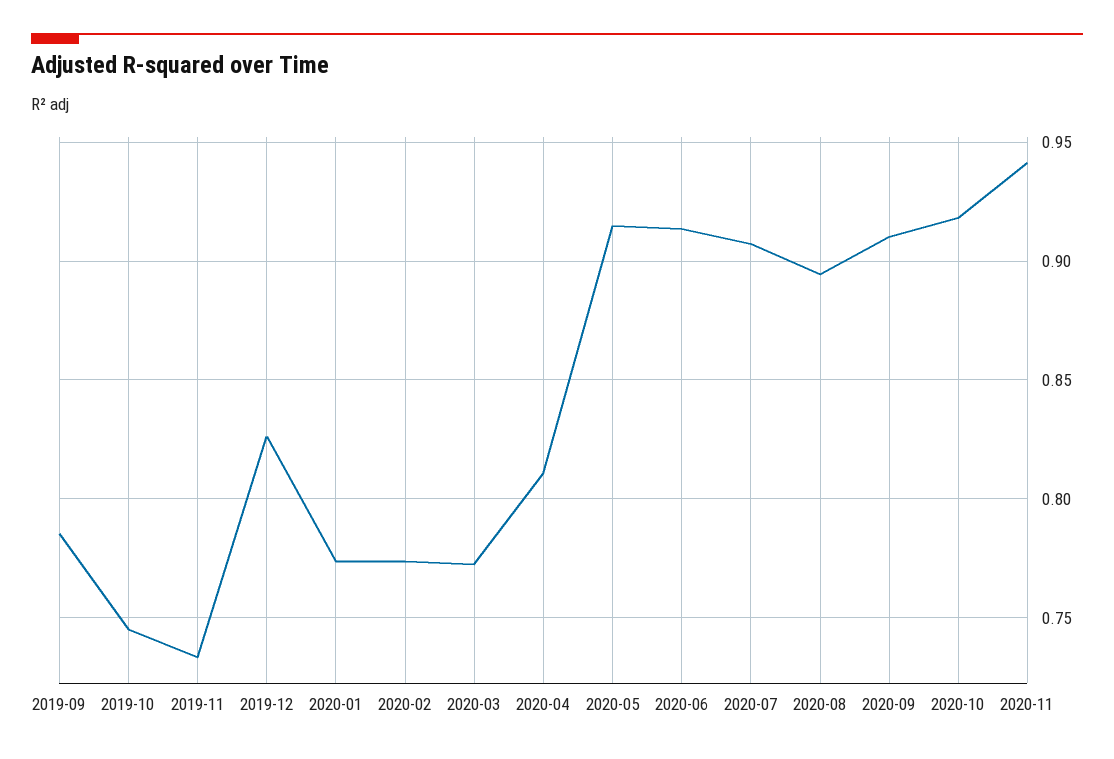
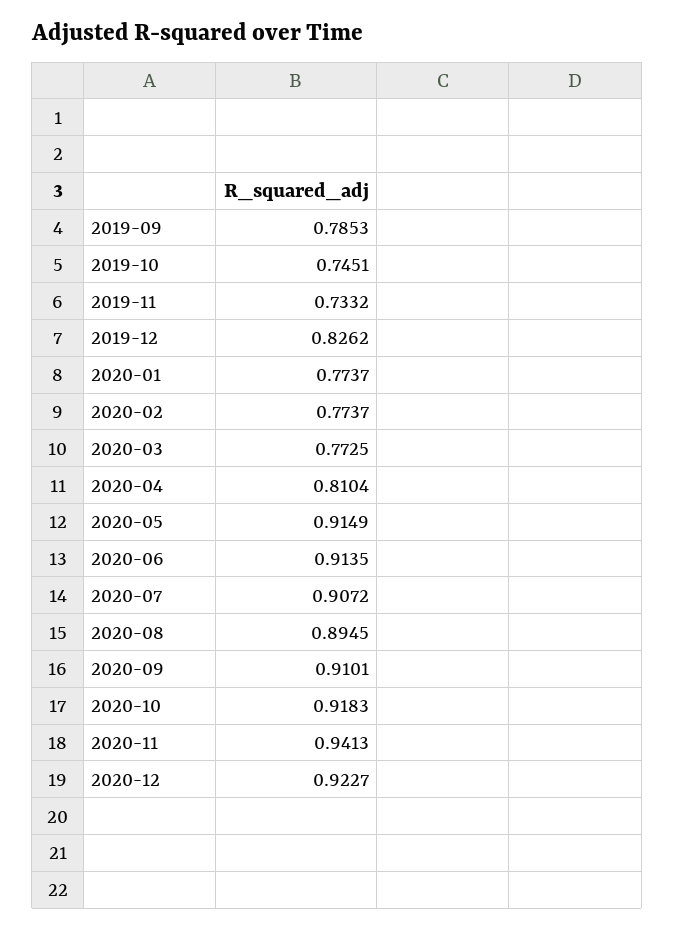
2020-12: none -> 0.9227

